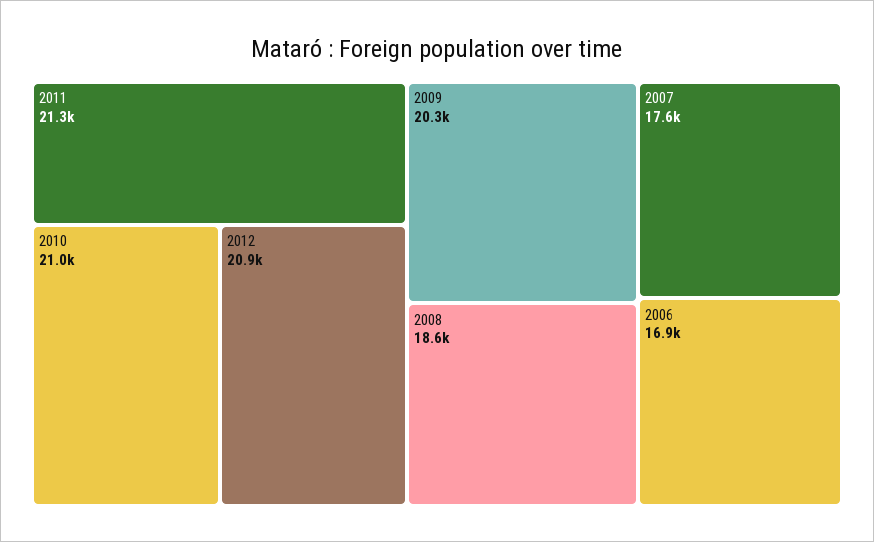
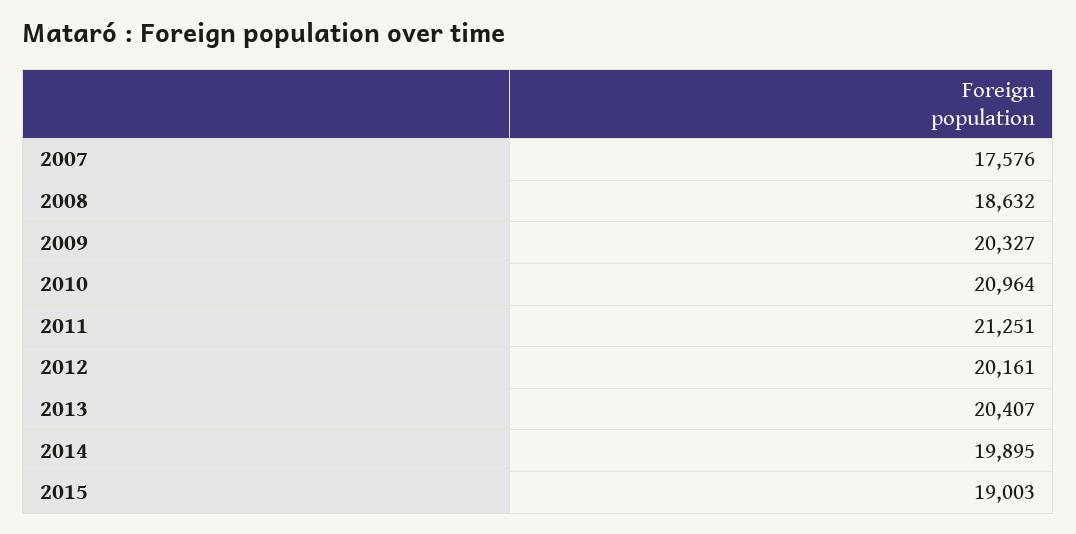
2012: 20900 -> 20161
2006: 16900 -> none
2013: none -> 20407
2014: none -> 19895
2015: none -> 19003

